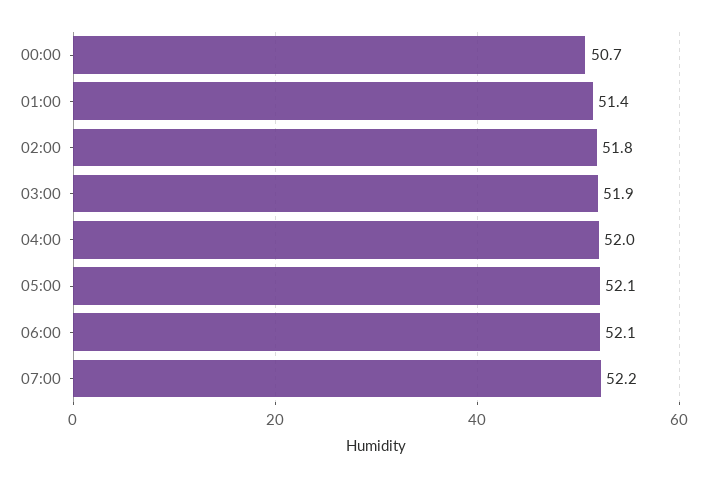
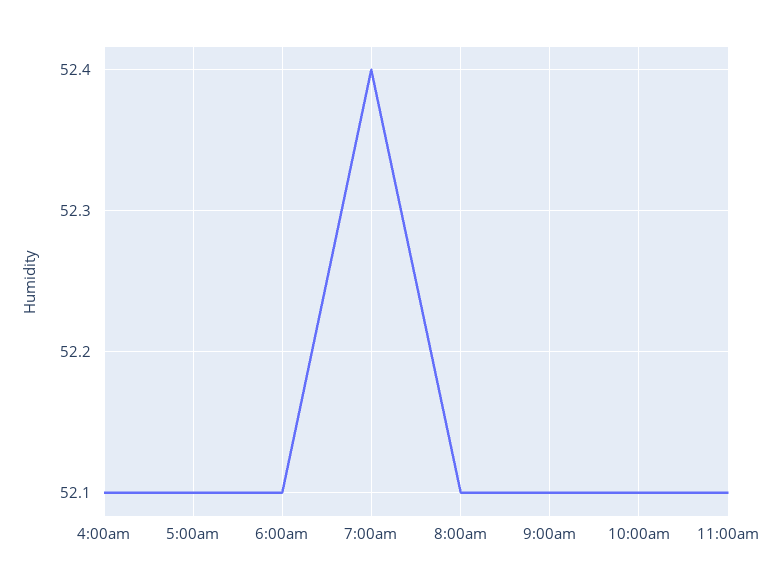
00:00: 50.7 -> none
01:00: 51.4 -> none
02:00: 51.8 -> none
03:00: 51.9 -> none
04:00: 52 -> 52.1
07:00: 52.2 -> 52.4
8:00am: none -> 52.1
9:00am: none -> 52.1
10:00am: none -> 52.1
11:00am: none -> 52.1

